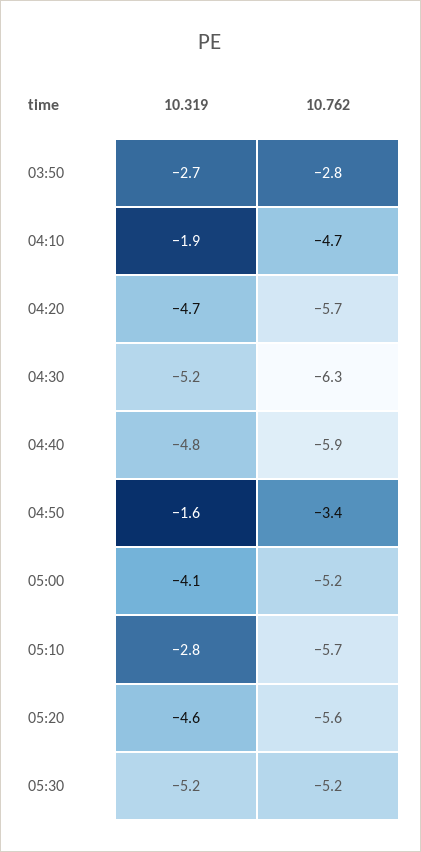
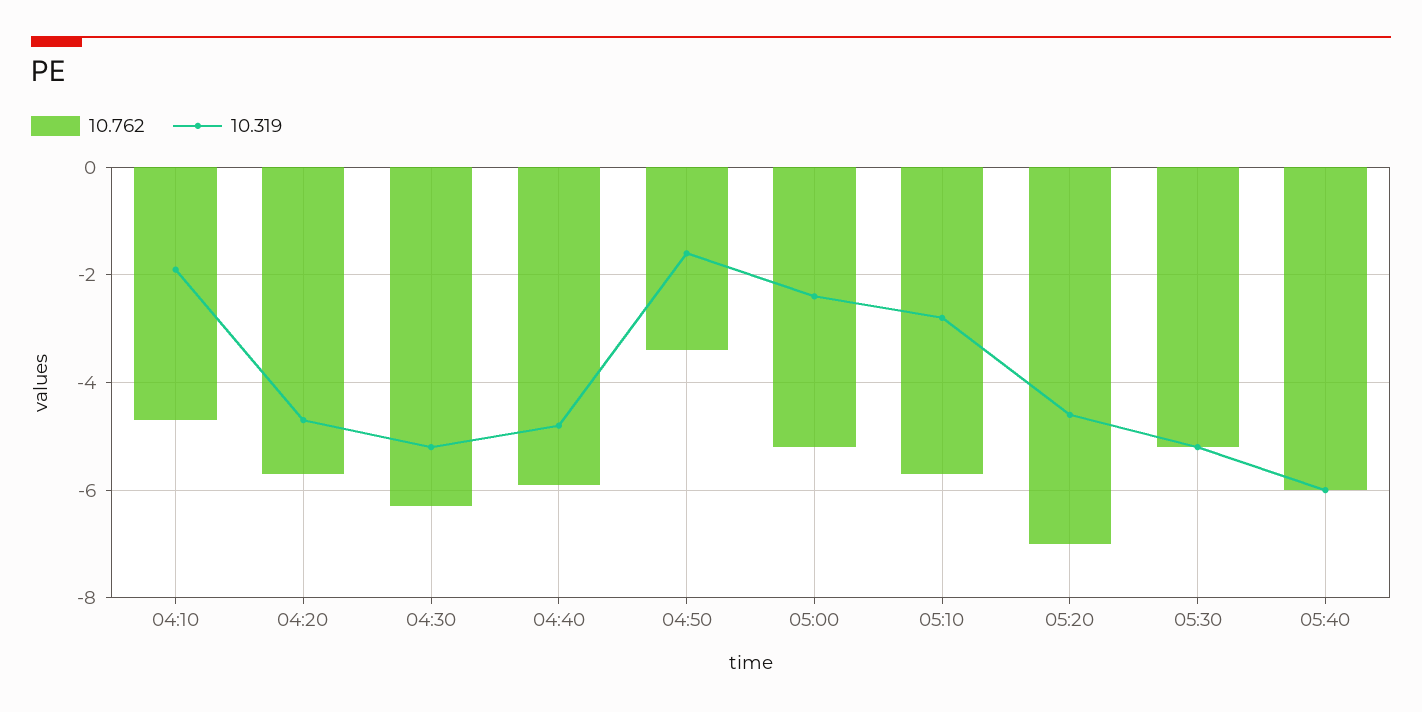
10.319, 03:50: -2.7 -> none
10.762, 03:50: -2.8 -> none
10.319, 05:00: -4.1 -> -2.5
10.762, 05:20: -5.6 -> -7
10.762, 05:40: none -> -6
10.319, 05:40: none -> -6

